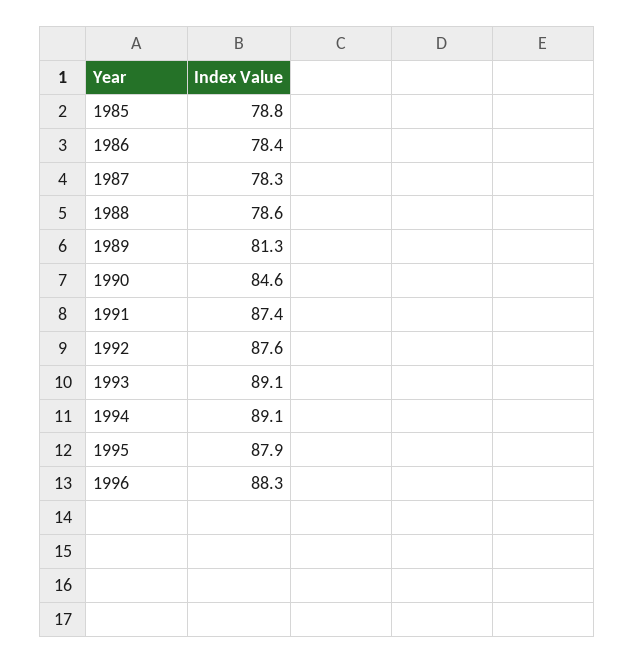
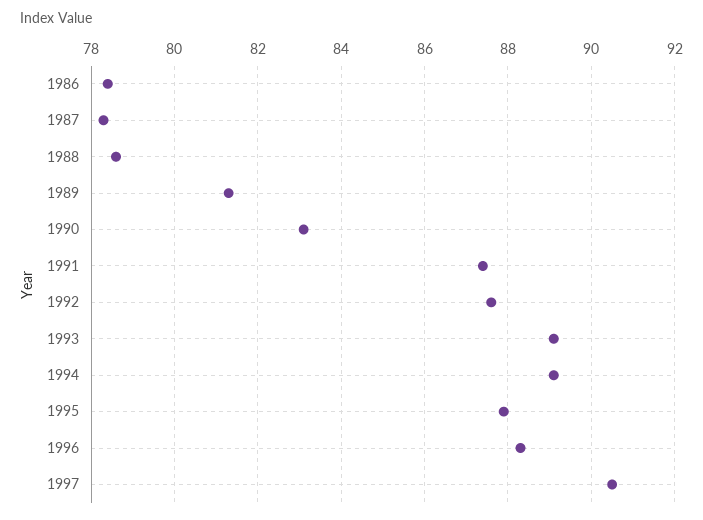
1985: 78.8 -> none
1990: 84.6 -> 83
1997: none -> 90.5

